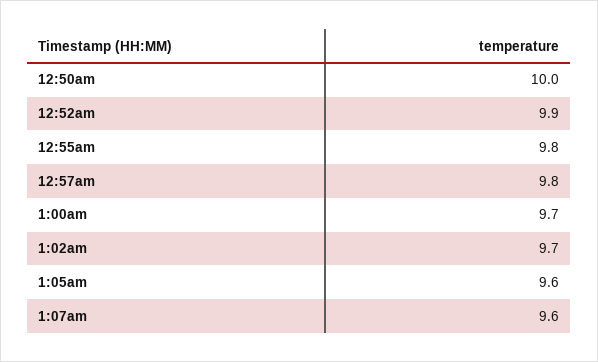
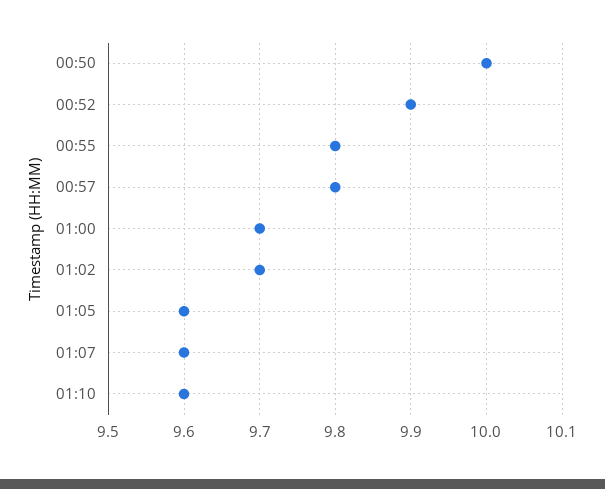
01:10: none -> 9.6

